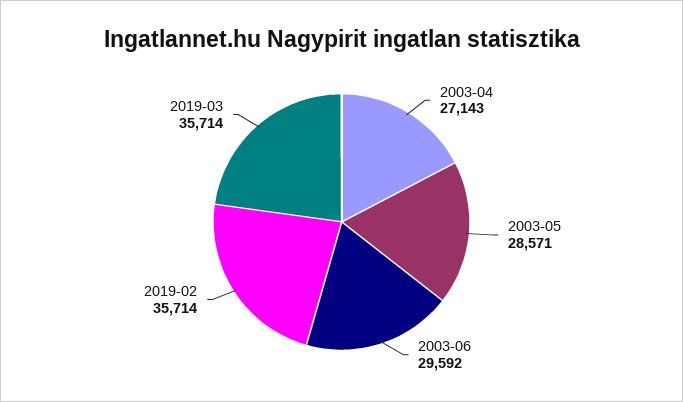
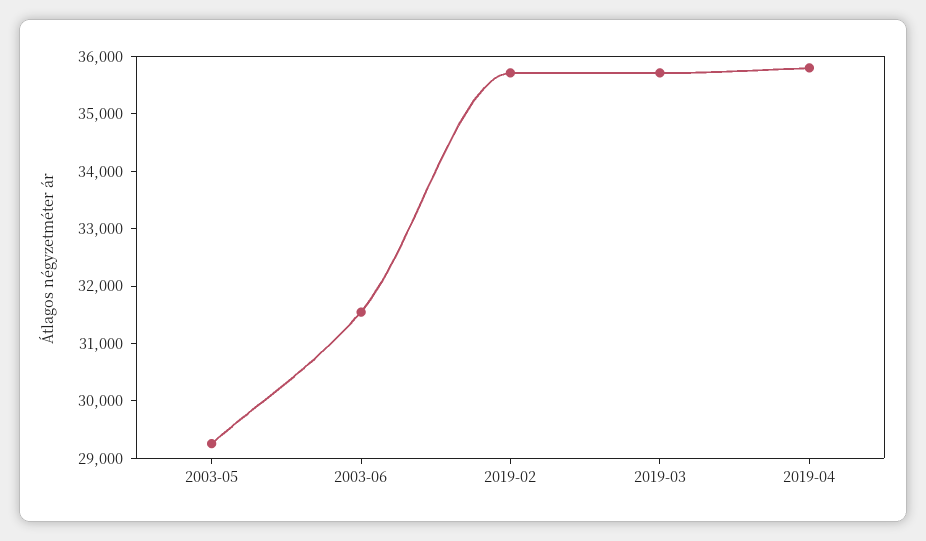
2003-04: 27143 -> none
2003-05: 28571 -> 29200
2003-06: 29592 -> 31600
2019-04: none -> 35800

